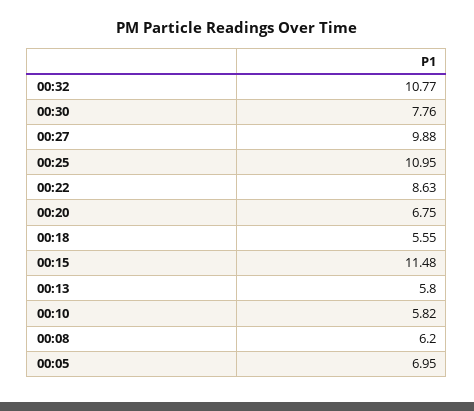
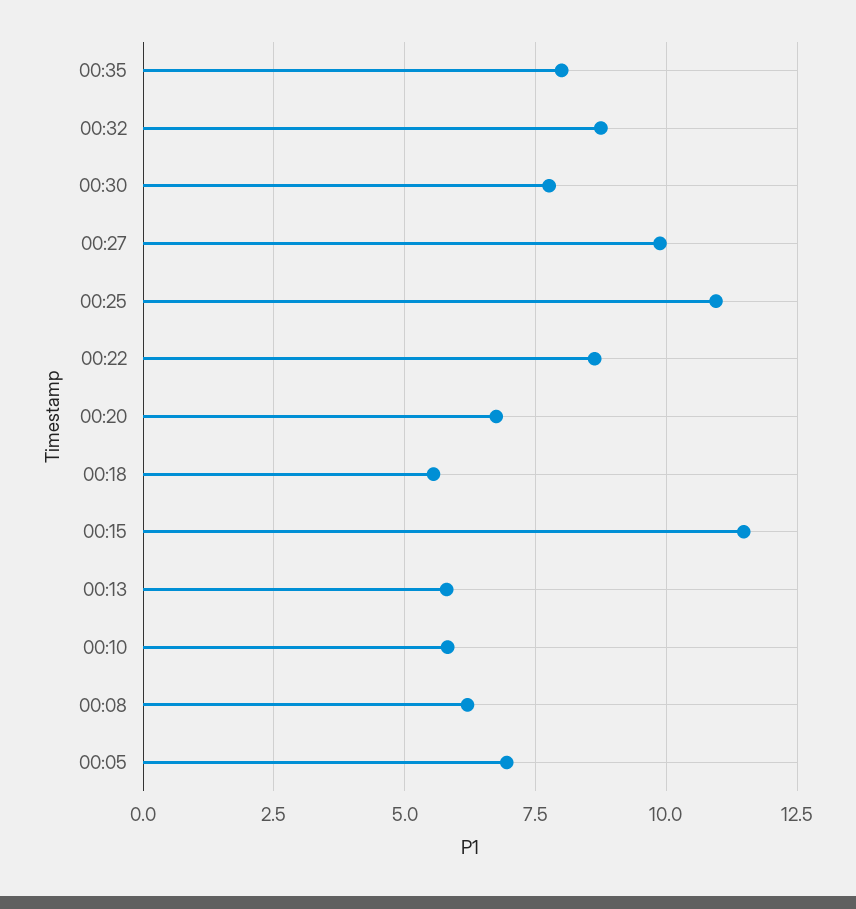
00:32: 10.77 -> 8.75
00:35: none -> 8

